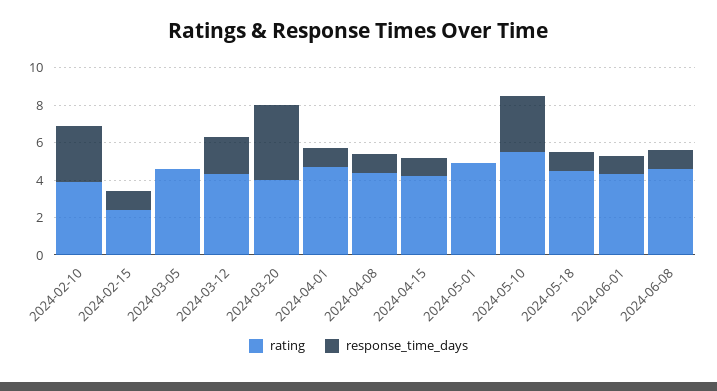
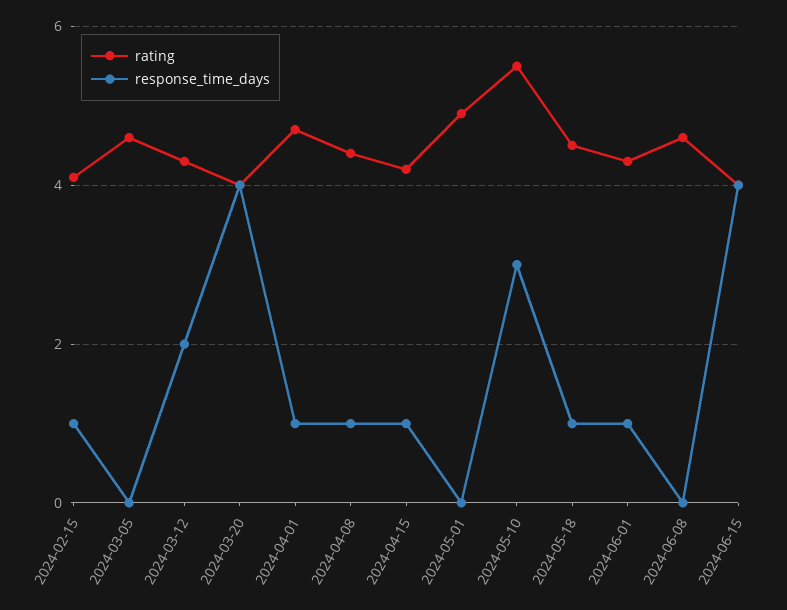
rating, 2024-02-10: 4 -> none
response_time_days, 2024-02-10: 3 -> none
rating, 2024-02-15: 2.5 -> 4
response_time_days, 2024-06-08: 1 -> 0
rating, 2024-06-15: none -> 4
response_time_days, 2024-06-15: none -> 4

